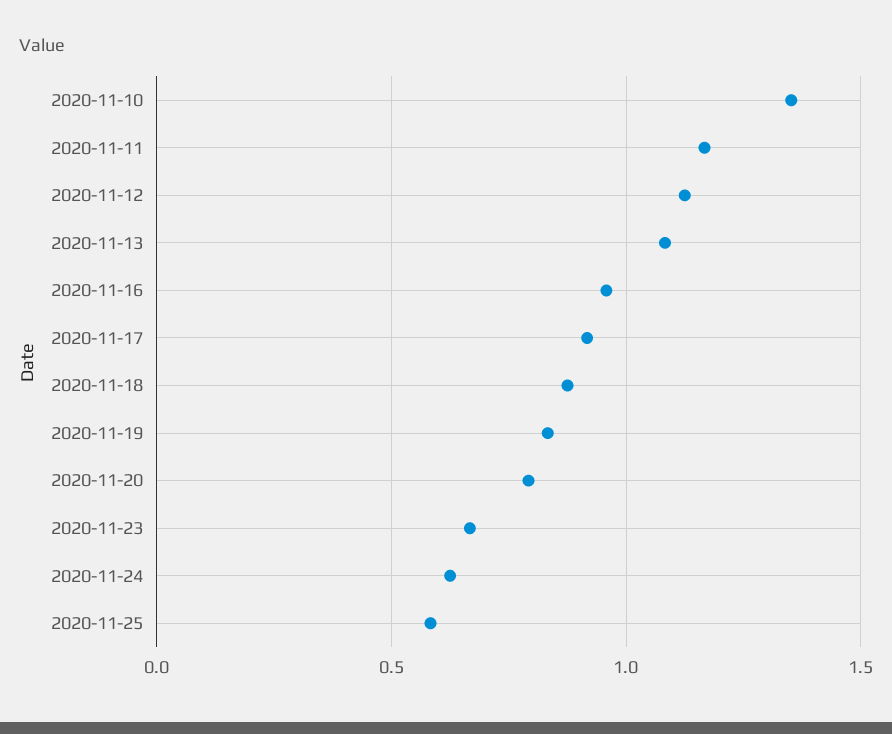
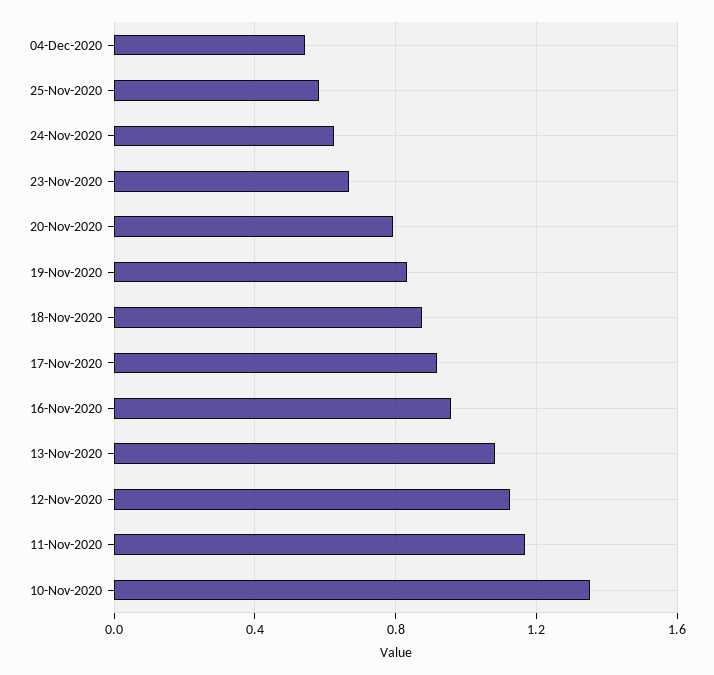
04-Dec-2020: none -> 0.55

